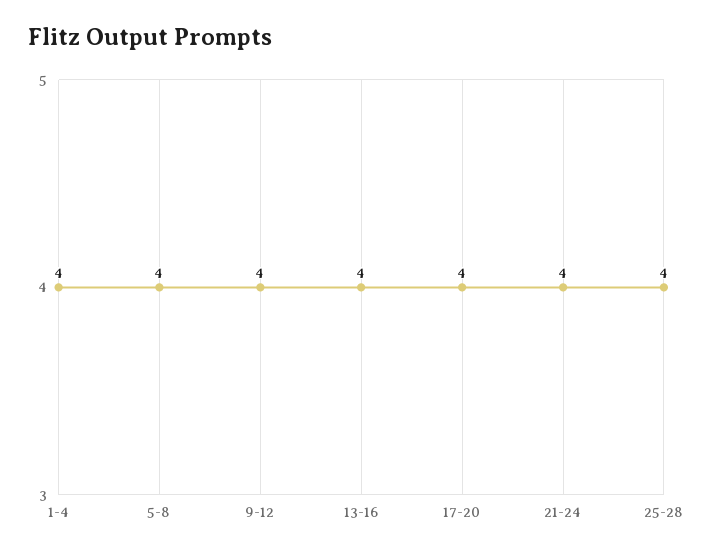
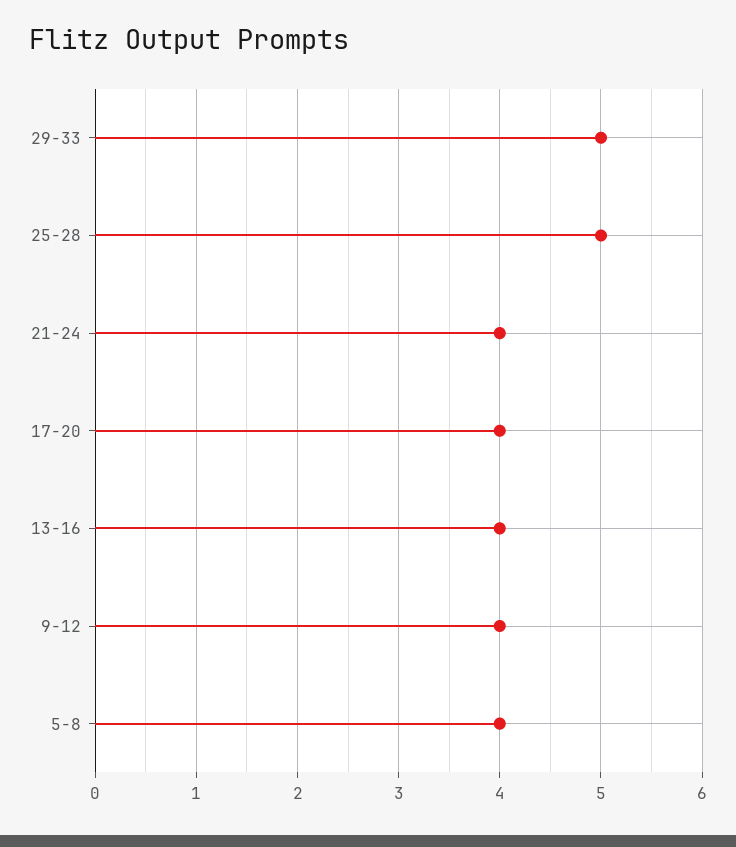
1-4: 4 -> none
25-28: 4 -> 5
29-33: none -> 5

